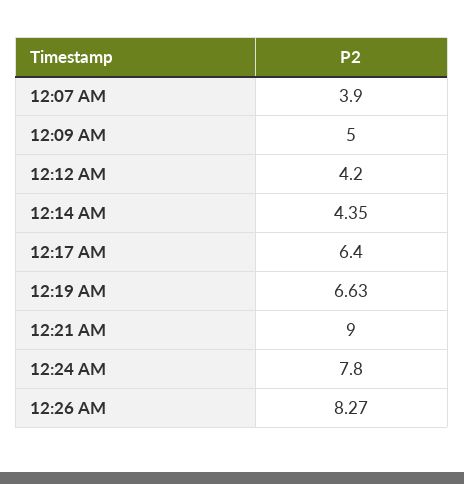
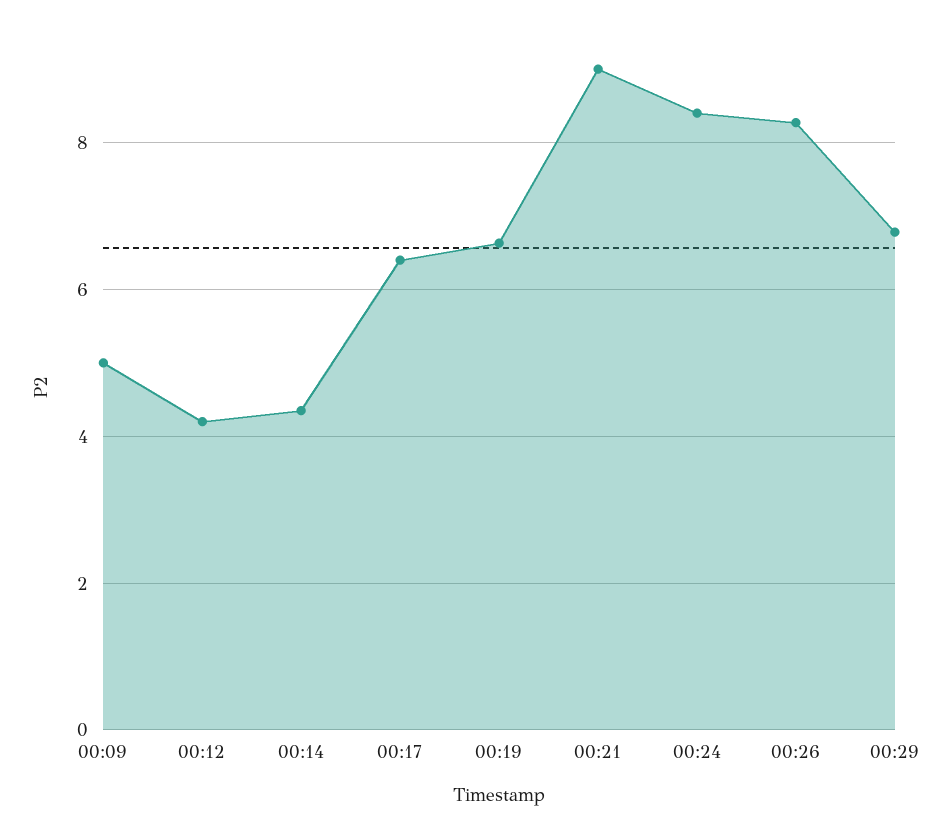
12:07 AM: 3.9 -> none
12:24 AM: 7.8 -> 8.4
00:29: none -> 6.8

